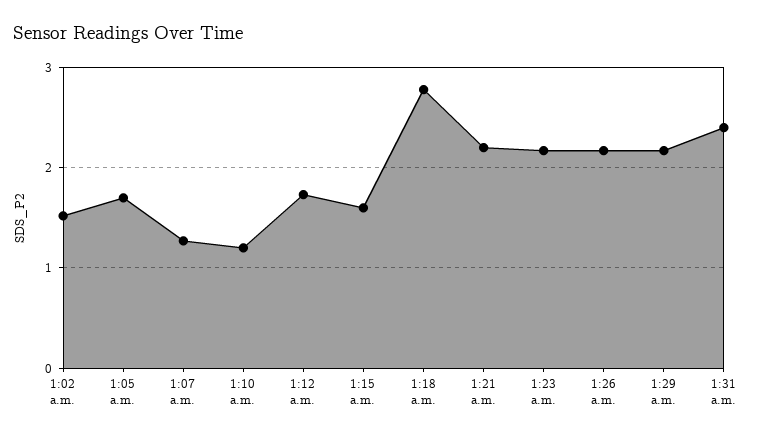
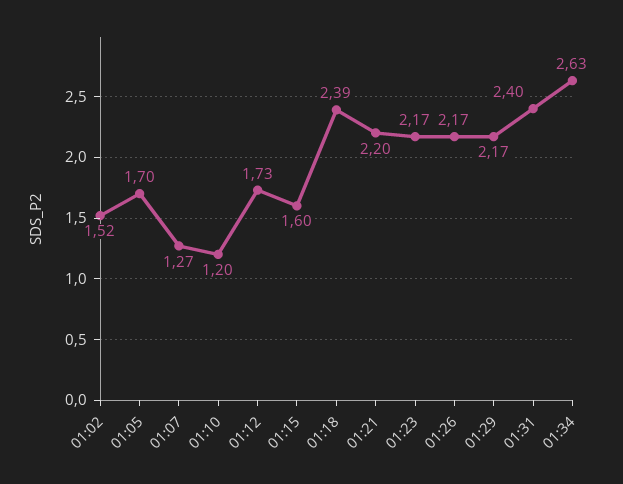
1:18 a.m.: 2.8 -> 2.39
01:34: none -> 2.63

